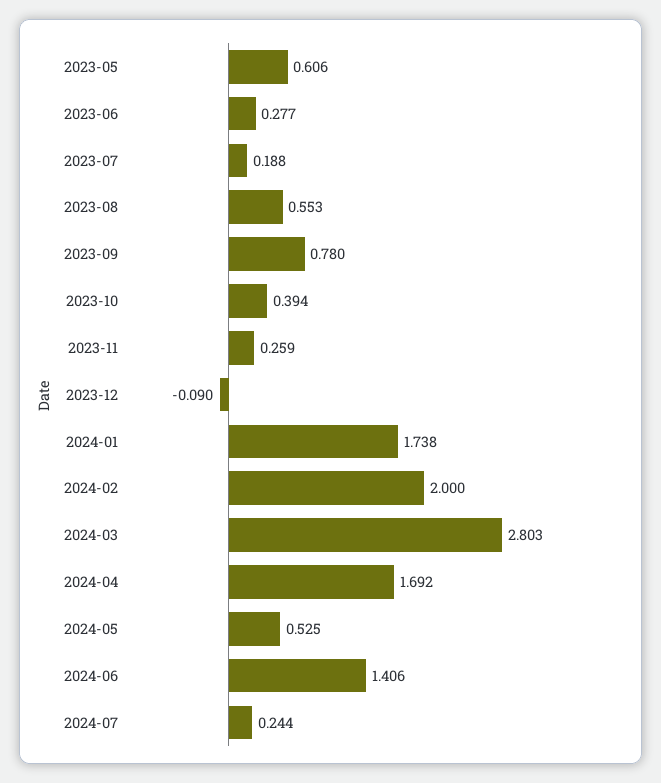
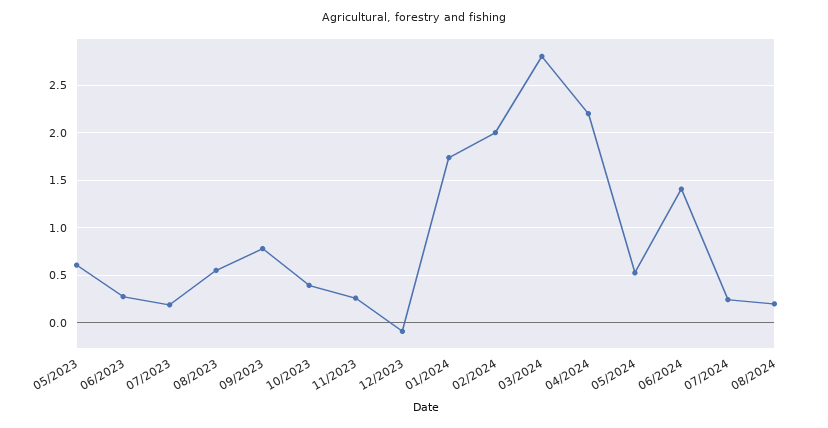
2024-04: 1.692 -> 2.2
08/2024: none -> 0.2

